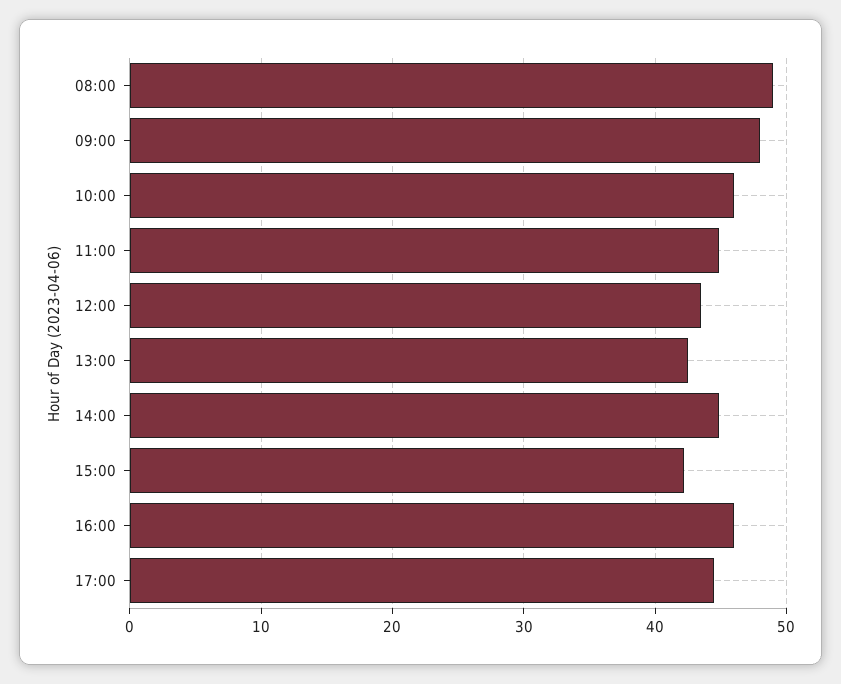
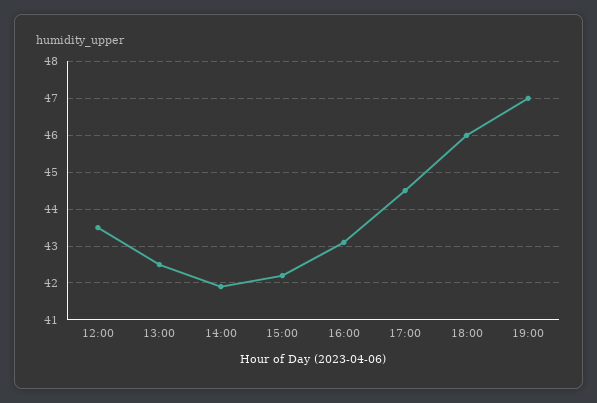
08:00: 49 -> none
09:00: 48 -> none
10:00: 46 -> none
11:00: 45 -> none
14:00: 45 -> 42
16:00: 46 -> 43
18:00: none -> 46
19:00: none -> 47

